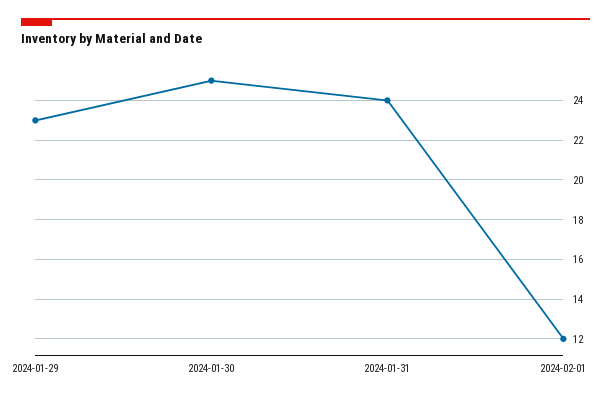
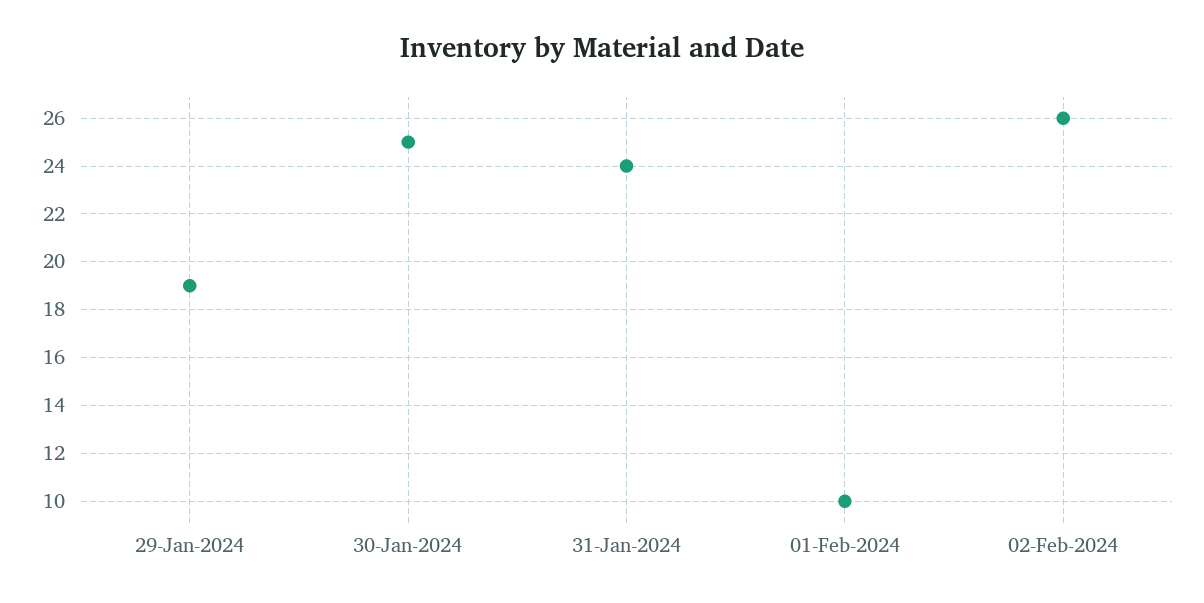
2024-01-29: 23 -> 19
2024-02-01: 12 -> 10
02-Feb-2024: none -> 26

